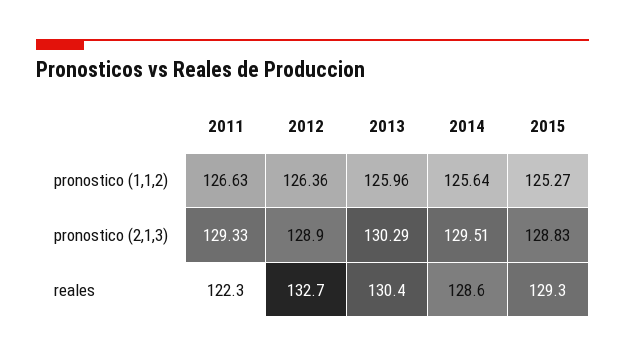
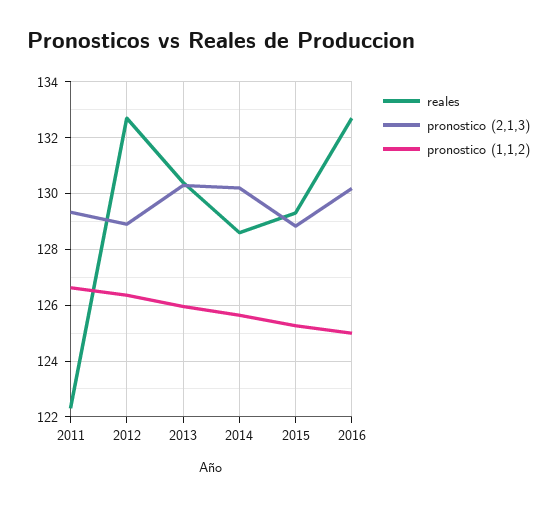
pronostico (2,1,3), 2014: 129.51 -> 130.25
reales, 2016: none -> 132.75
pronostico (2,1,3), 2016: none -> 130.25
pronostico (1,1,2), 2016: none -> 125

